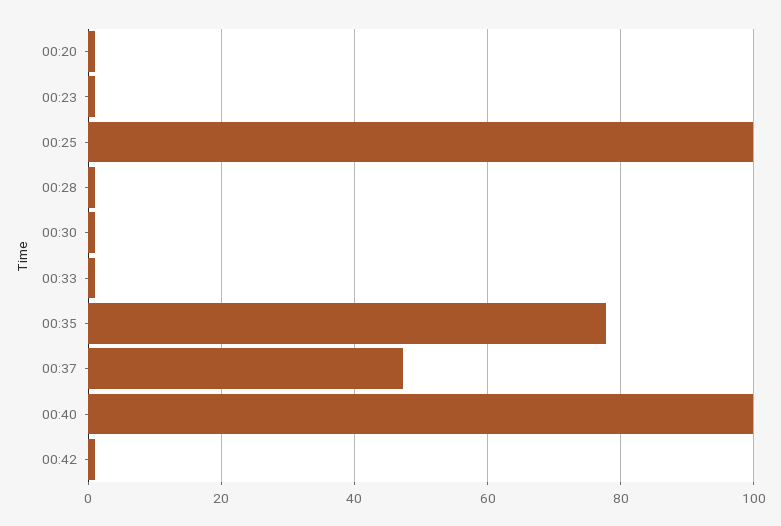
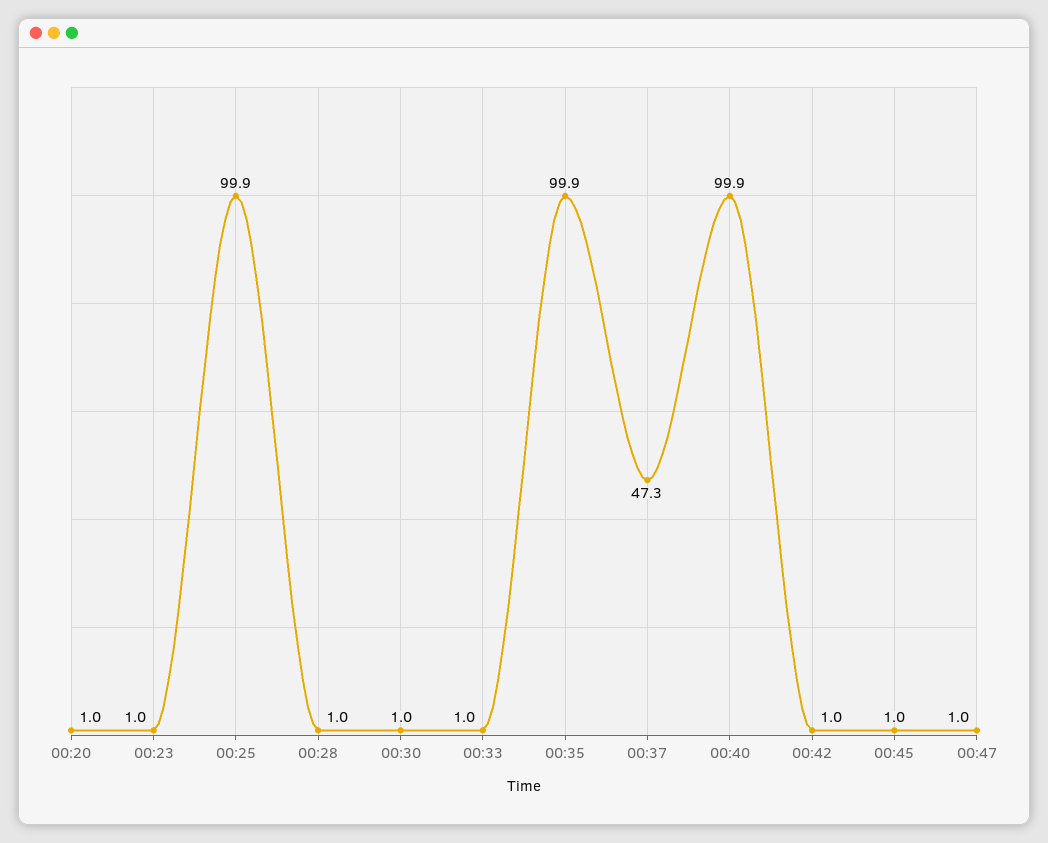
00:35: 78 -> 99.9
00:45: none -> 1
00:47: none -> 1

